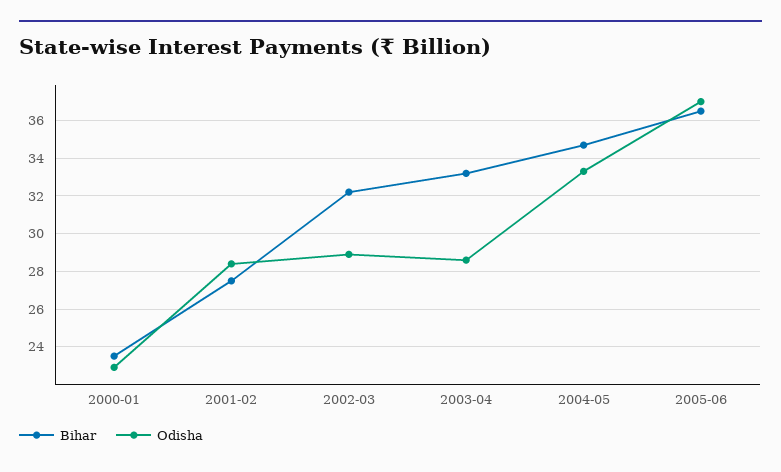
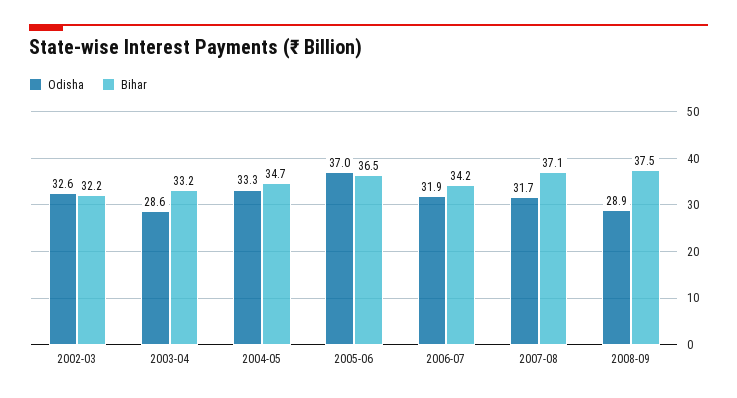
Bihar, 2000-01: 23.5 -> none
Odisha, 2000-01: 23 -> none
Bihar, 2001-02: 27.5 -> none
Odisha, 2001-02: 28.5 -> none
Odisha, 2002-03: 29 -> 32.6
Odisha, 2006-07: none -> 31.9
Bihar, 2006-07: none -> 34.2
Odisha, 2007-08: none -> 31.7
Bihar, 2007-08: none -> 37.1
Odisha, 2008-09: none -> 28.9
Bihar, 2008-09: none -> 37.5

